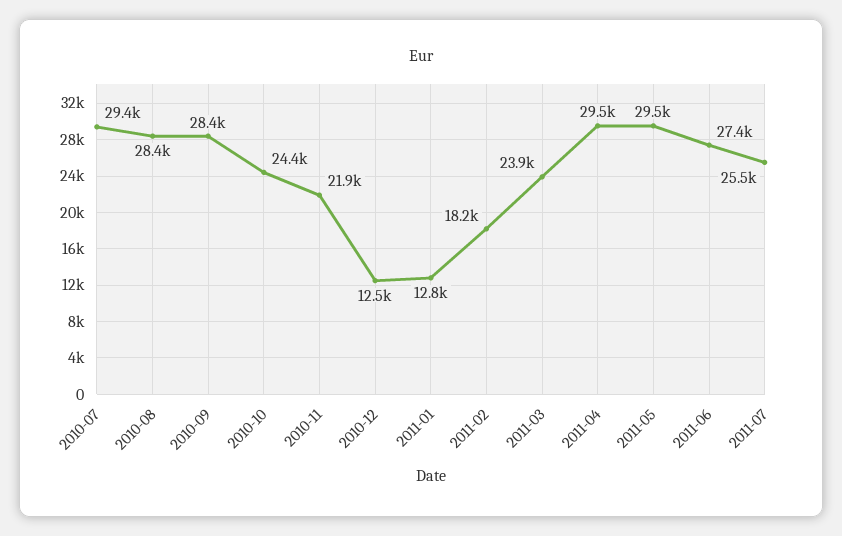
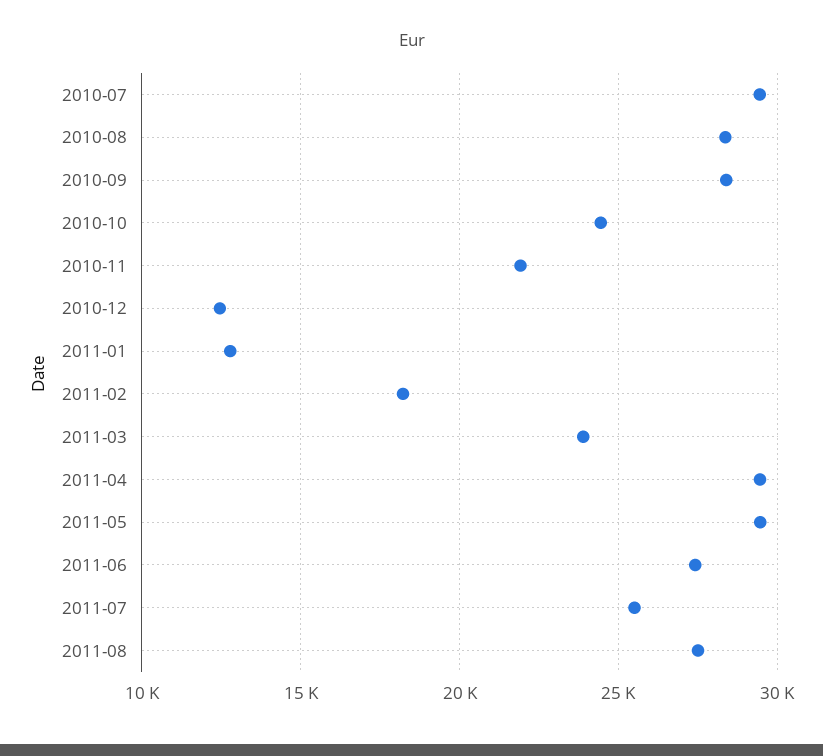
2011-08: none -> 27500

